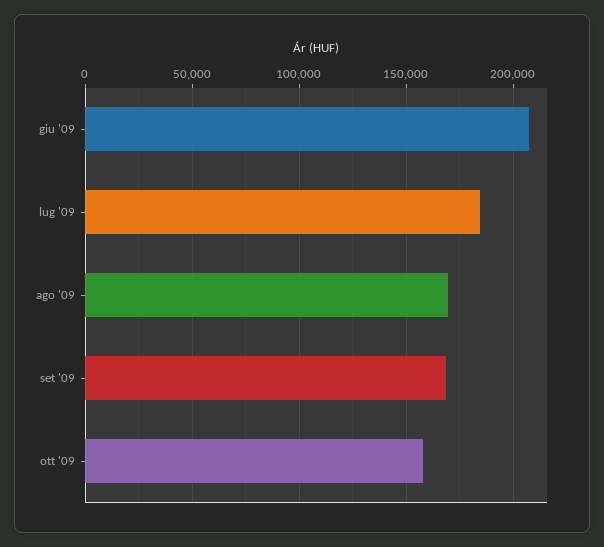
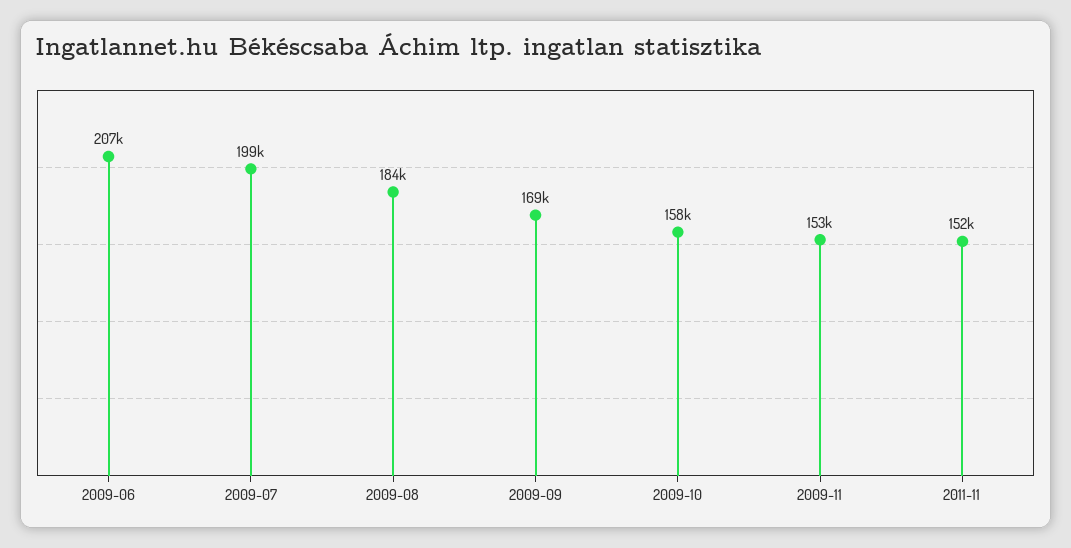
lug '09: 185000 -> 199000
ago '09: 170000 -> 184000
2009-11: none -> 153000
2011-11: none -> 152000

